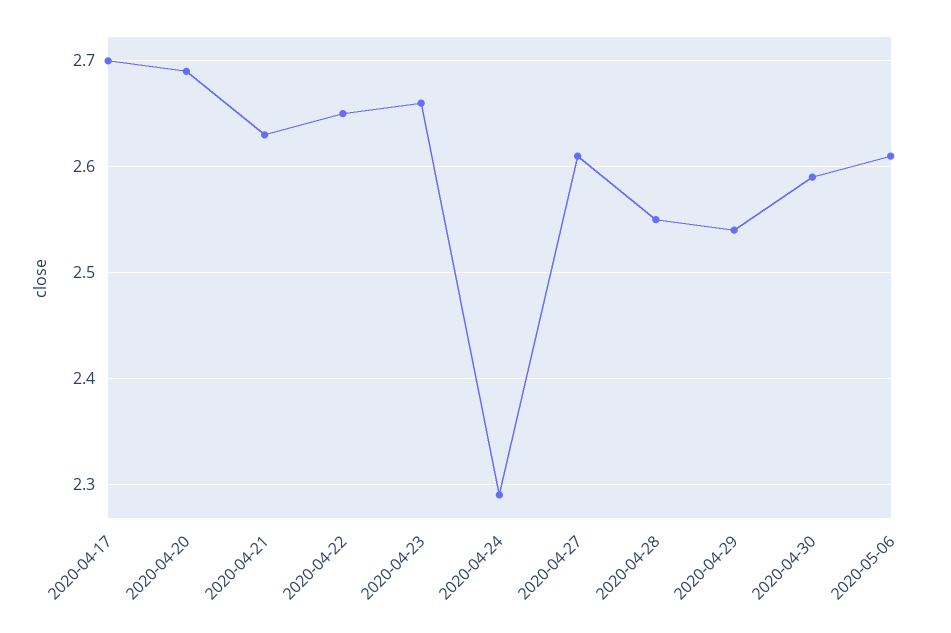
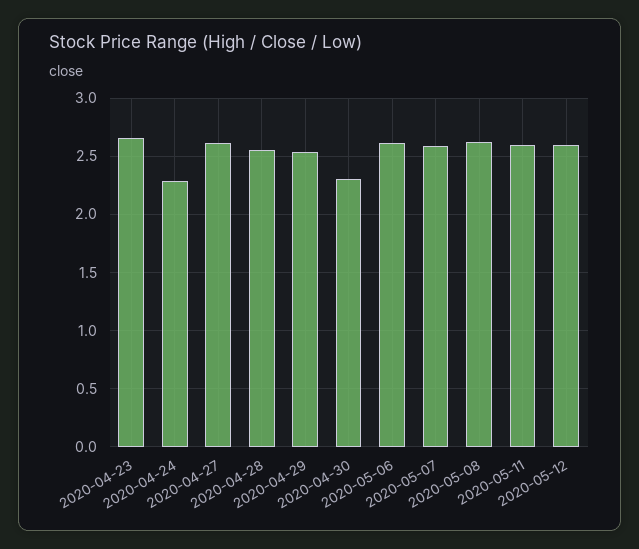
2020-04-17: 2.7 -> none
2020-04-20: 2.69 -> none
2020-04-21: 2.63 -> none
2020-04-22: 2.65 -> none
2020-04-30: 2.59 -> 2.3
2020-05-07: none -> 2.6
2020-05-08: none -> 2.6
2020-05-11: none -> 2.6
2020-05-12: none -> 2.6

